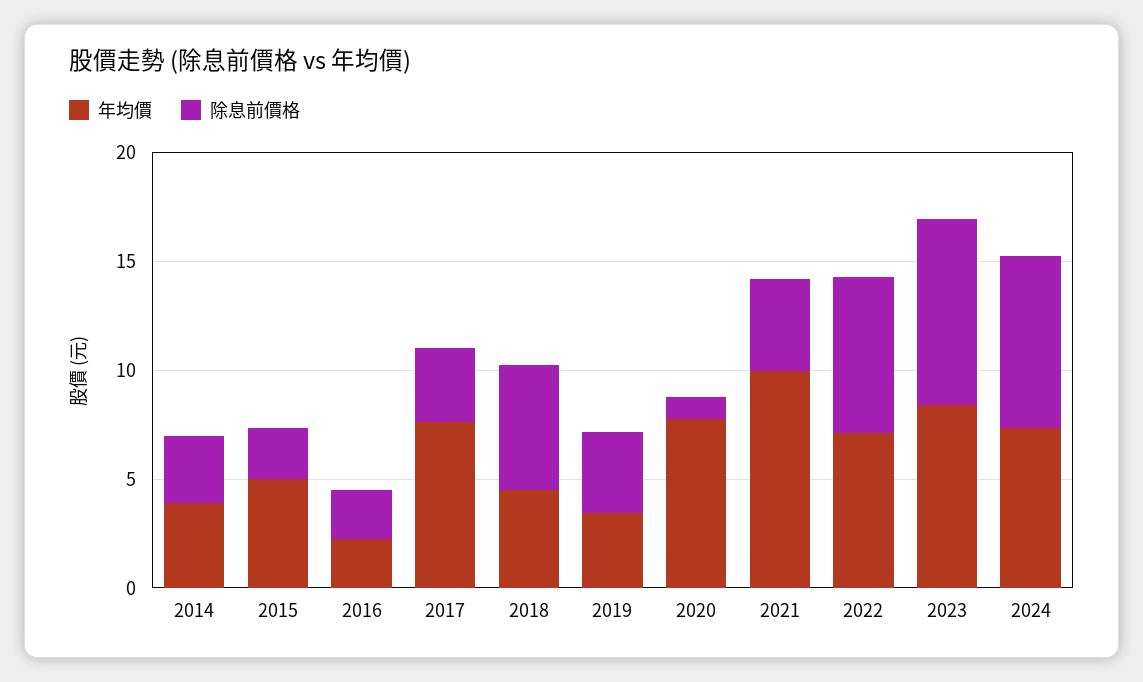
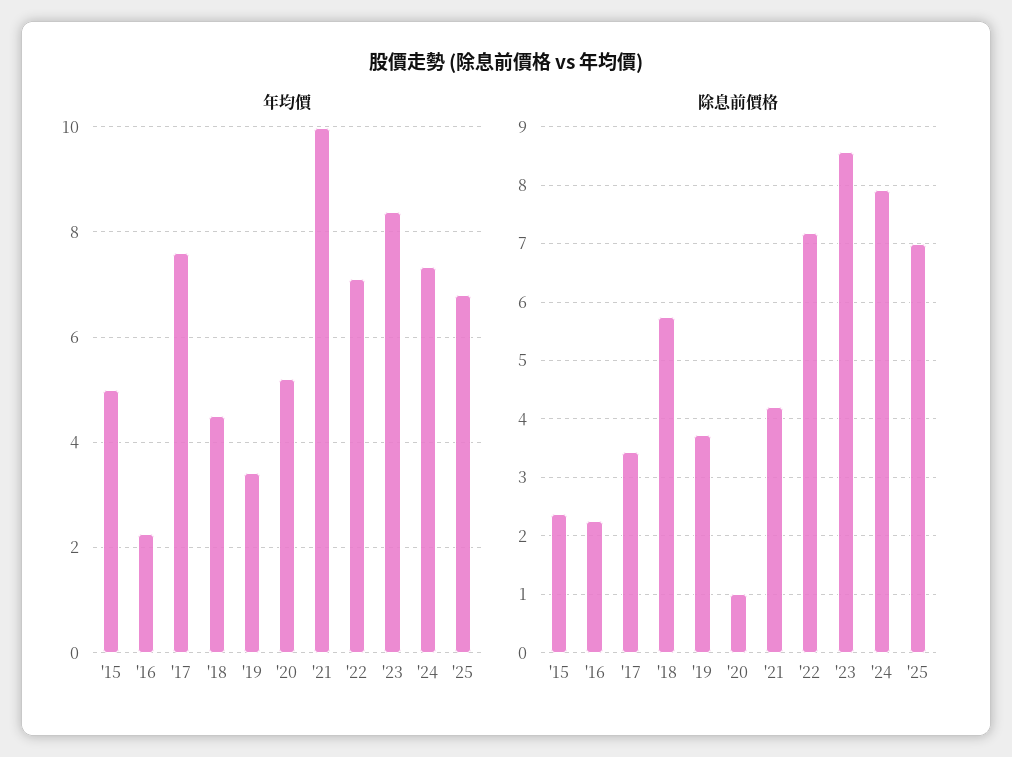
年均價, 2014: 4 -> none
除息前價格, 2014: 3 -> none
年均價, 2020: 8 -> 5.2
年均價, '25: none -> 6.8
除息前價格, '25: none -> 7

